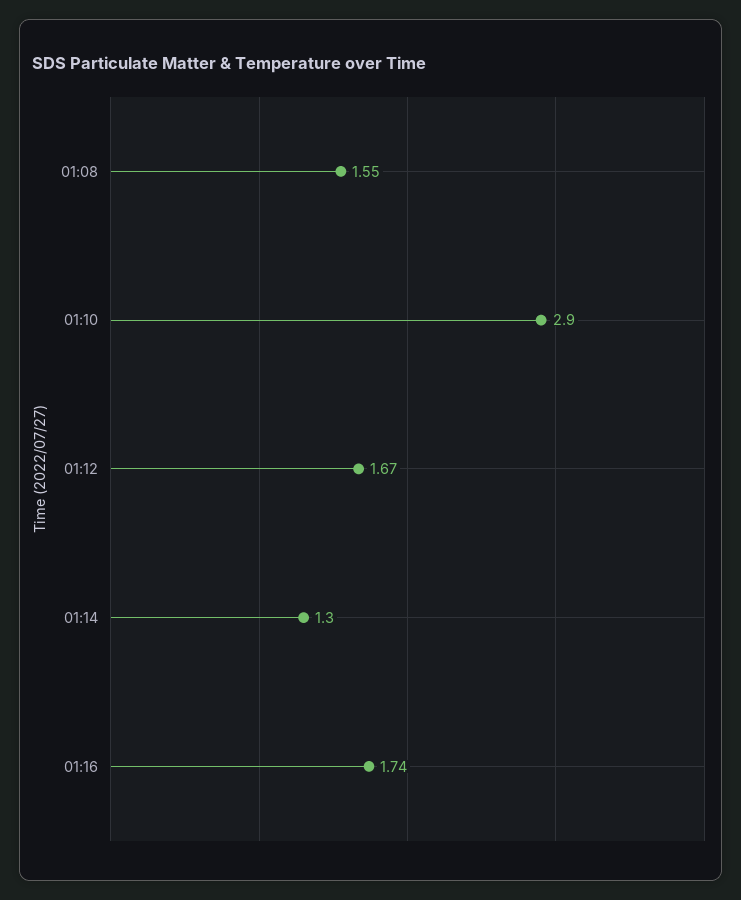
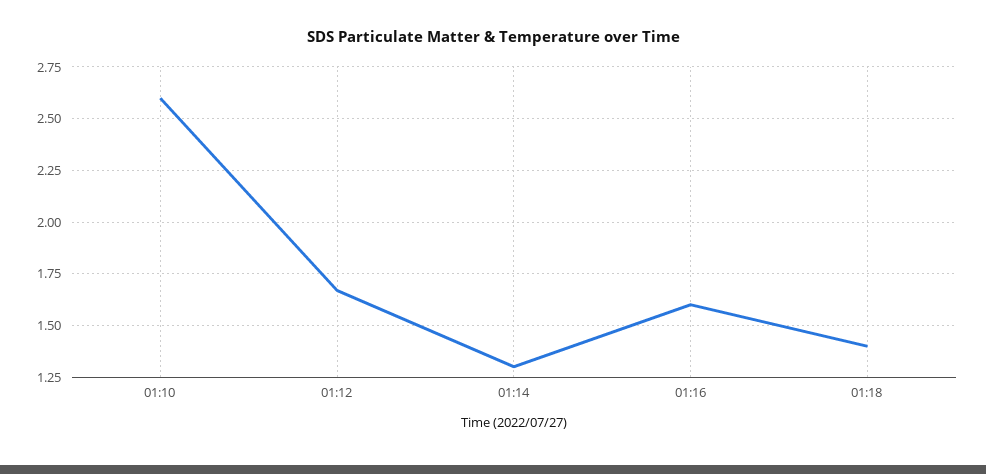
01:08: 1.55 -> none
01:10: 2.9 -> 2.6
01:16: 1.74 -> 1.6
01:18: none -> 1.4

